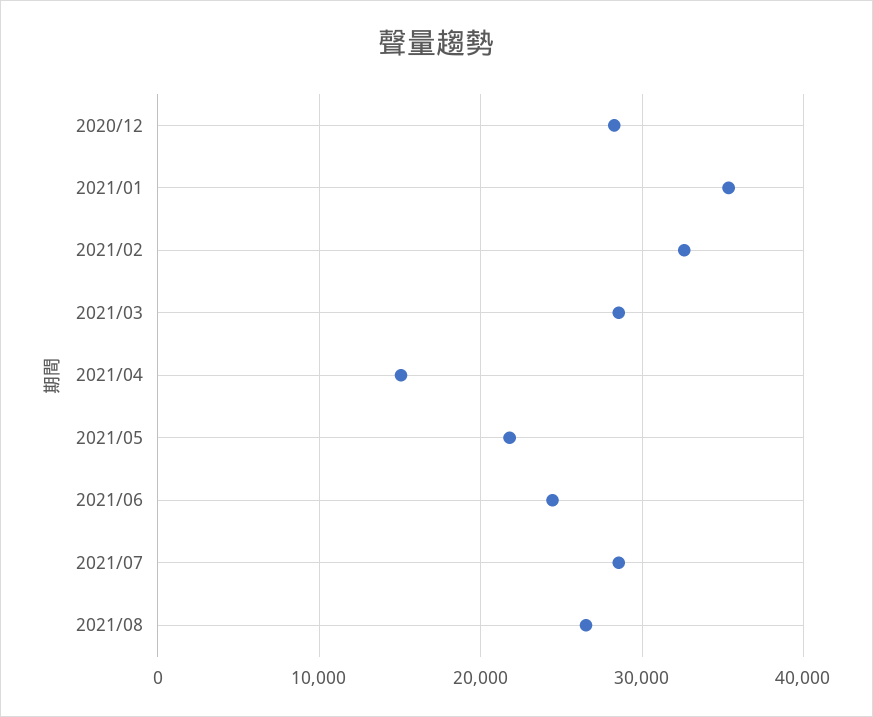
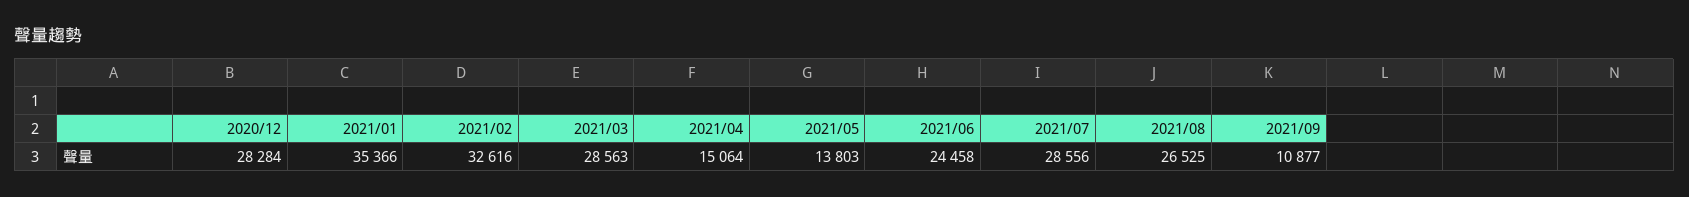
2021/05: 22000 -> 13803
2021/09: none -> 10877

